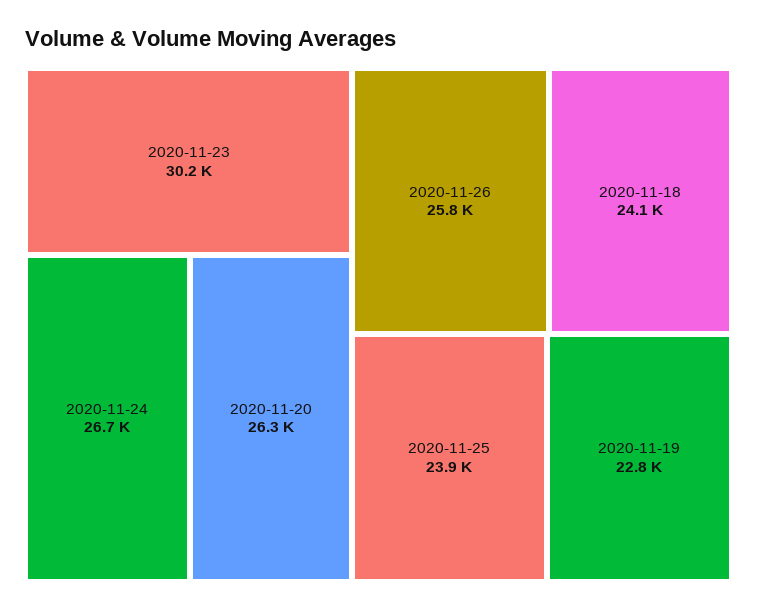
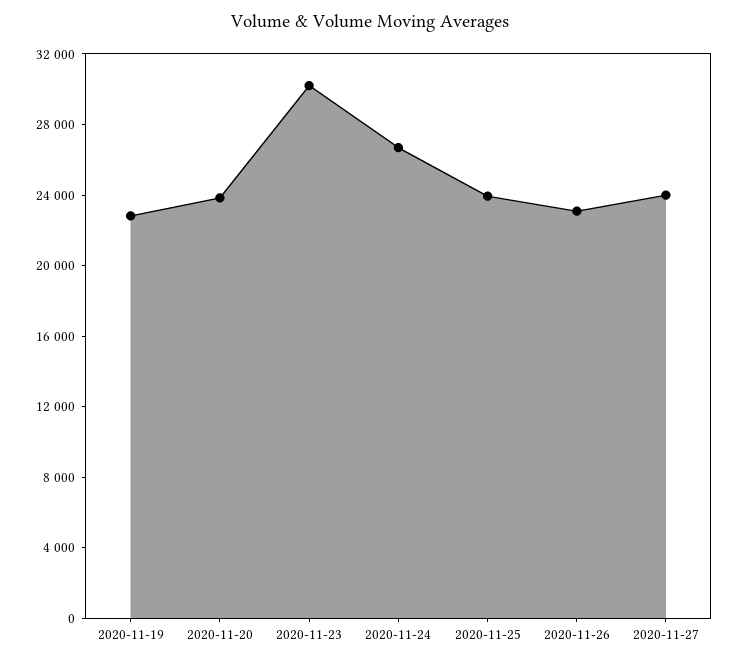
2020-11-20: 26300 -> 24000
2020-11-26: 25800 -> 23000
2020-11-18: 24100 -> none
2020-11-27: none -> 24000

